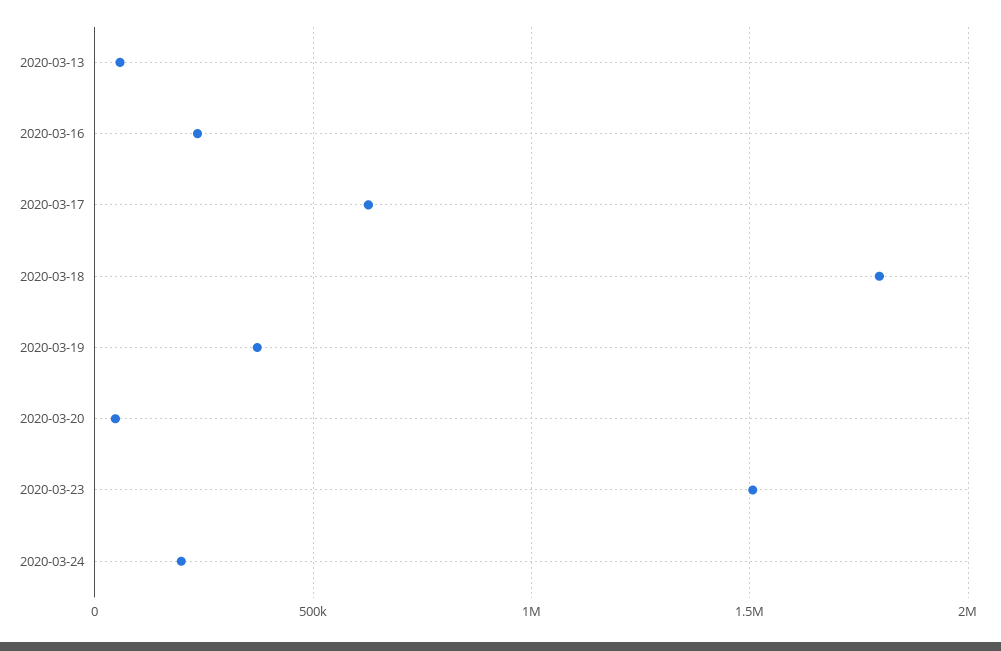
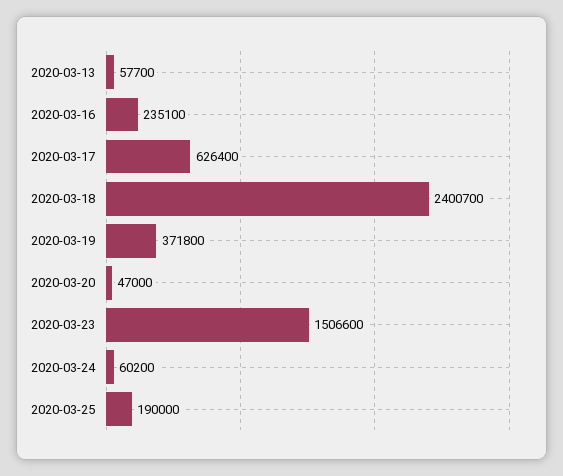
2020-03-18: 1800000 -> 2400700
2020-03-24: 200000 -> 60200
2020-03-25: none -> 190000

